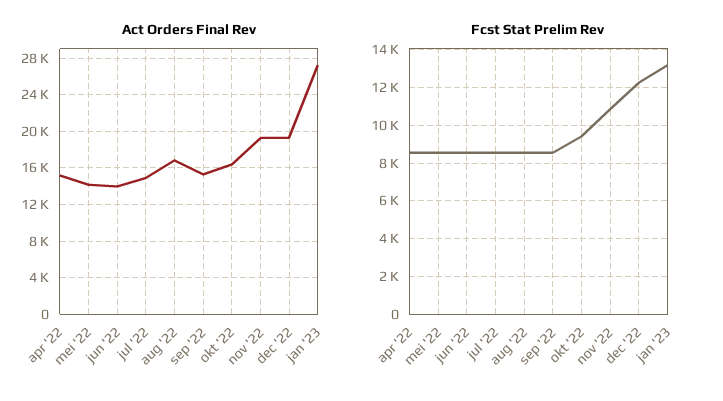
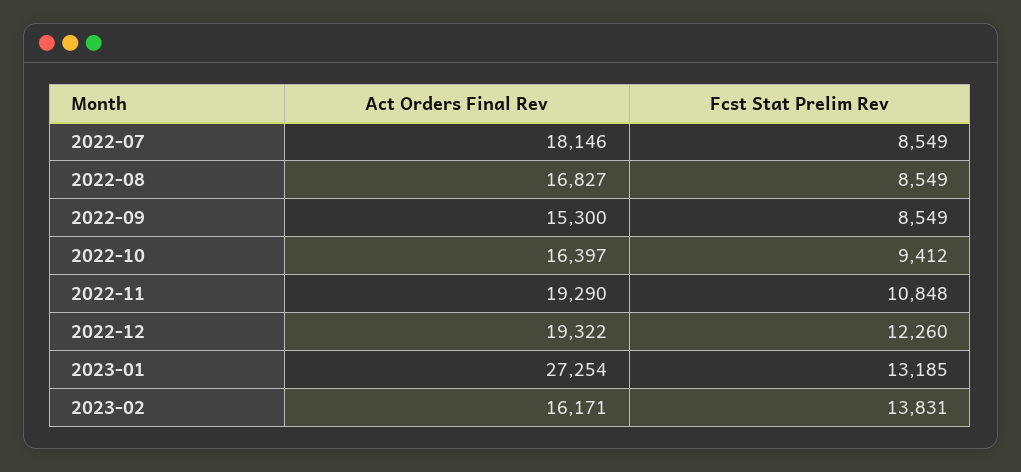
Act Orders Final Rev, apr '22: 15000 -> none
Act Orders Final Rev, mei '22: 14000 -> none
Act Orders Final Rev, jun '22: 14000 -> none
Act Orders Final Rev, jul '22: 15000 -> 18146
Fcst Stat Prelim Rev, apr '22: 8500 -> none
Fcst Stat Prelim Rev, mei '22: 8500 -> none
Fcst Stat Prelim Rev, jun '22: 8500 -> none
Act Orders Final Rev, 2023-02: none -> 16171
Fcst Stat Prelim Rev, 2023-02: none -> 13831

